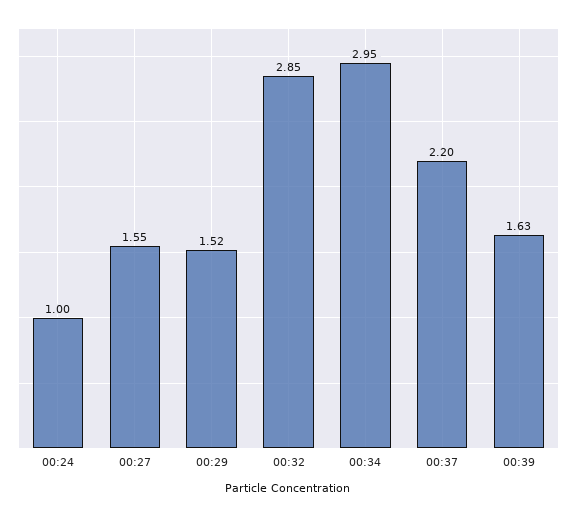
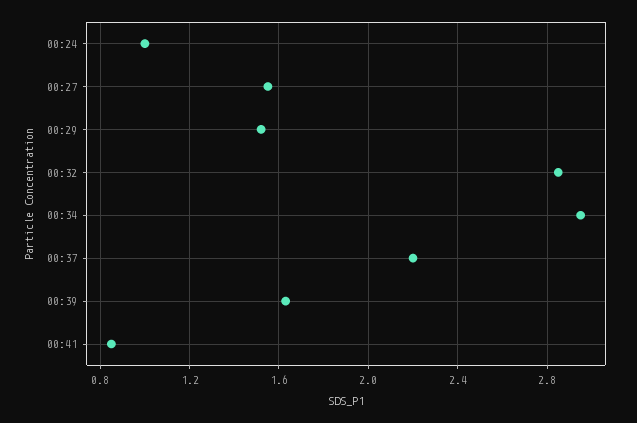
00:41: none -> 0.85

